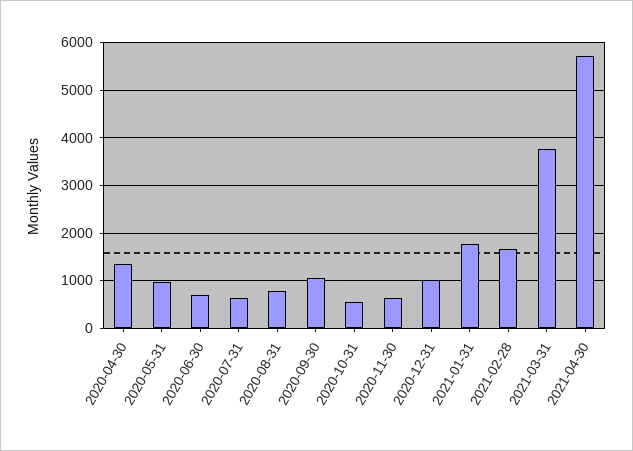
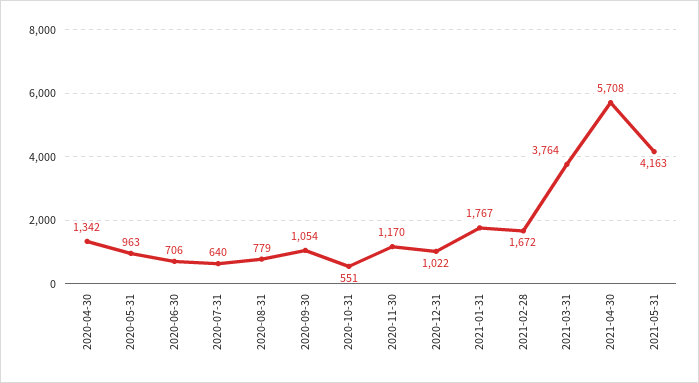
2020-11-30: 600 -> 1170
2021-05-31: none -> 4163

